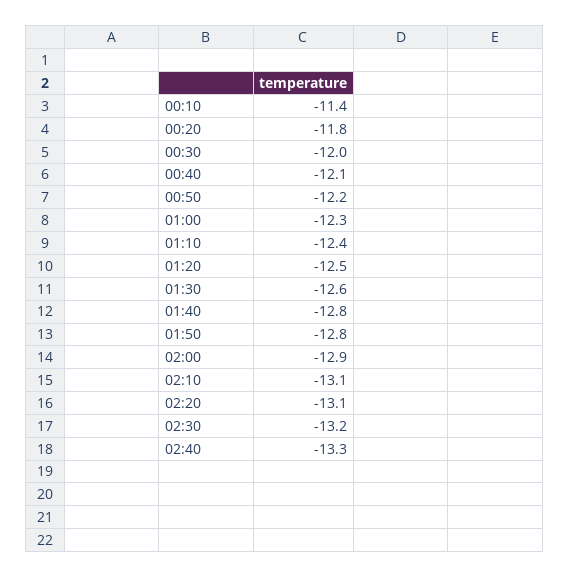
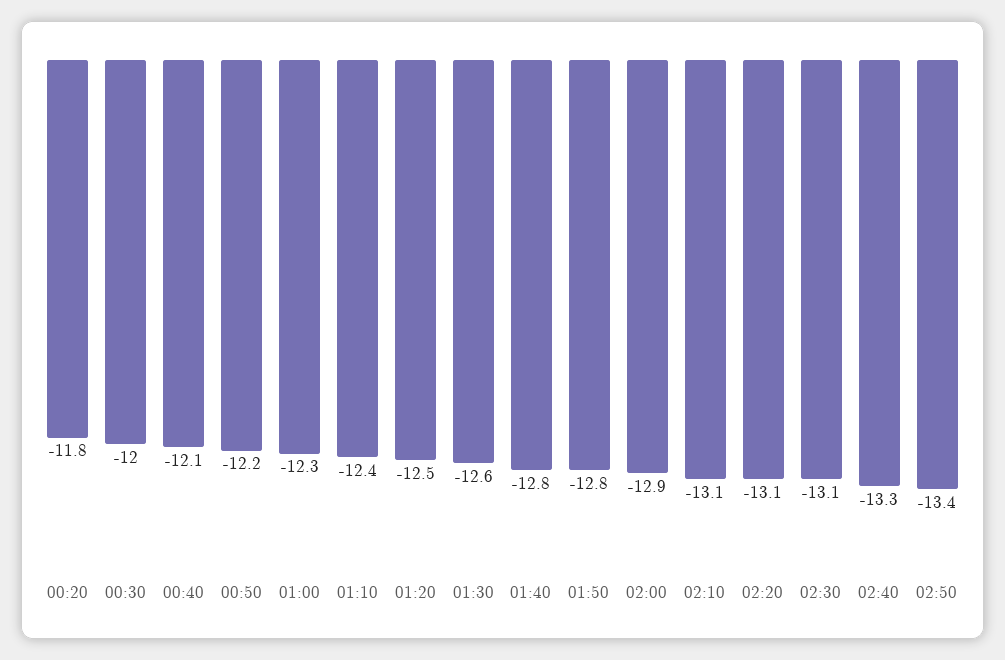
00:10: -11.4 -> none
02:30: -13.2 -> -13.1
02:50: none -> -13.4

